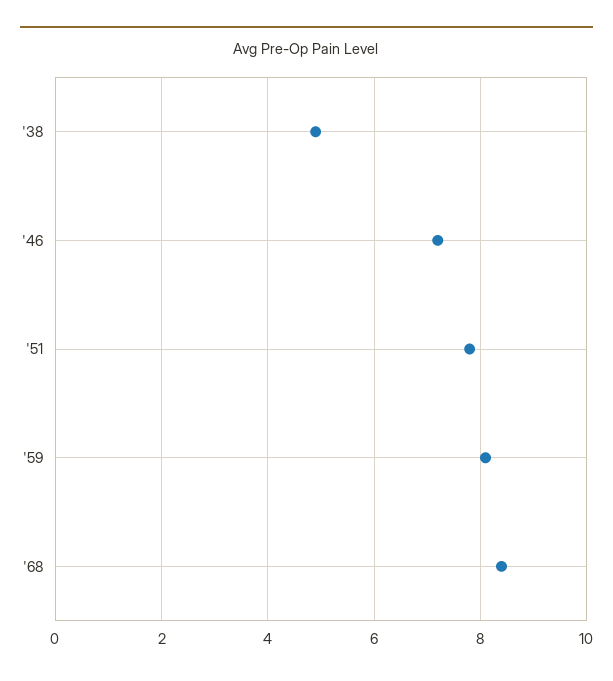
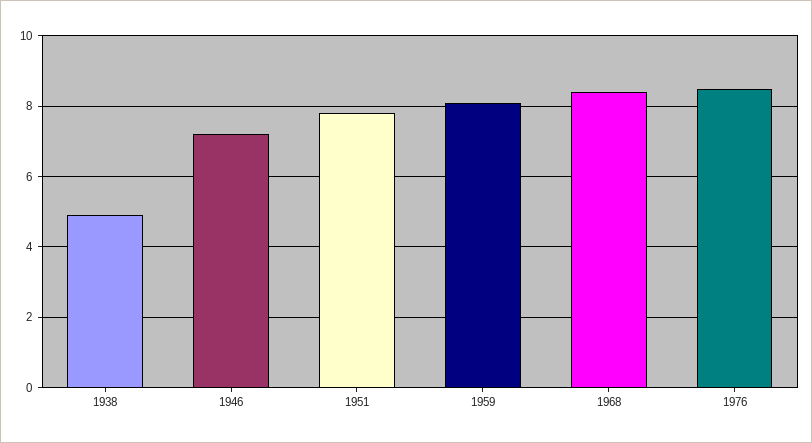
1976: none -> 8.5

